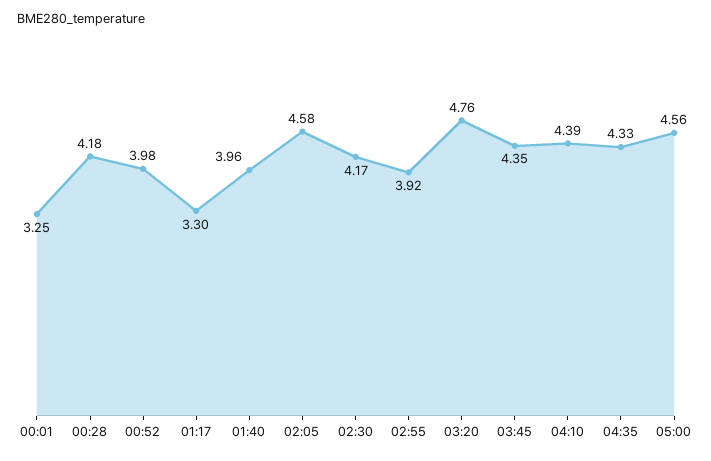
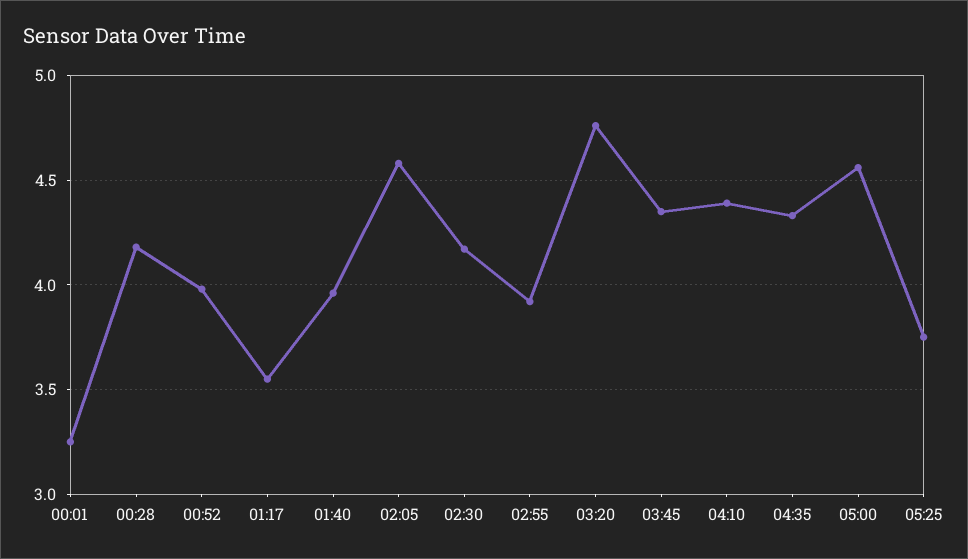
01:17: 3.3 -> 3.55
05:25: none -> 3.75

